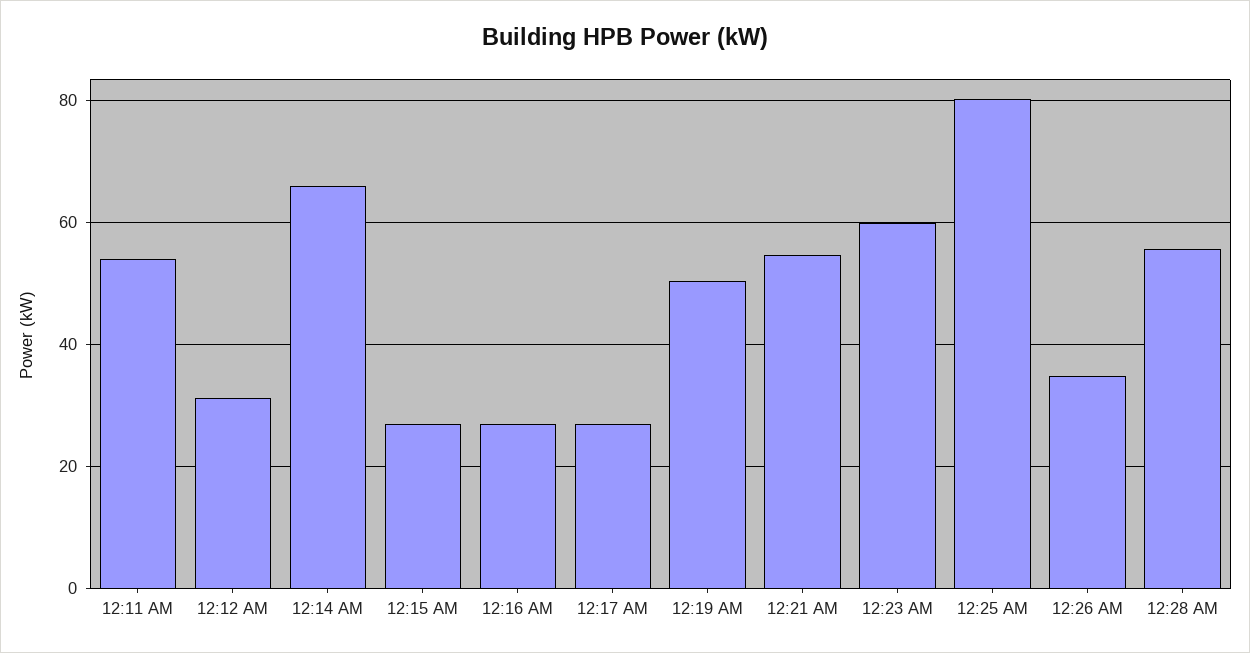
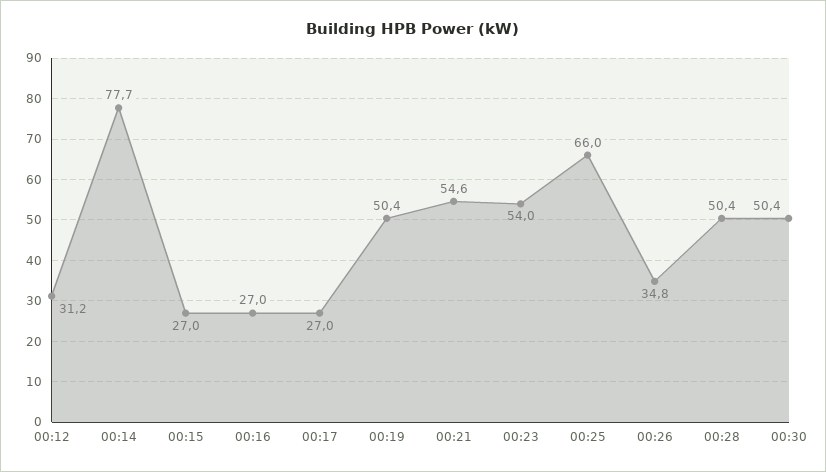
12:11 AM: 54 -> none
12:14 AM: 66 -> 77.7
12:23 AM: 60 -> 54
12:25 AM: 80 -> 66
12:28 AM: 56 -> 50.4
00:30: none -> 50.4

